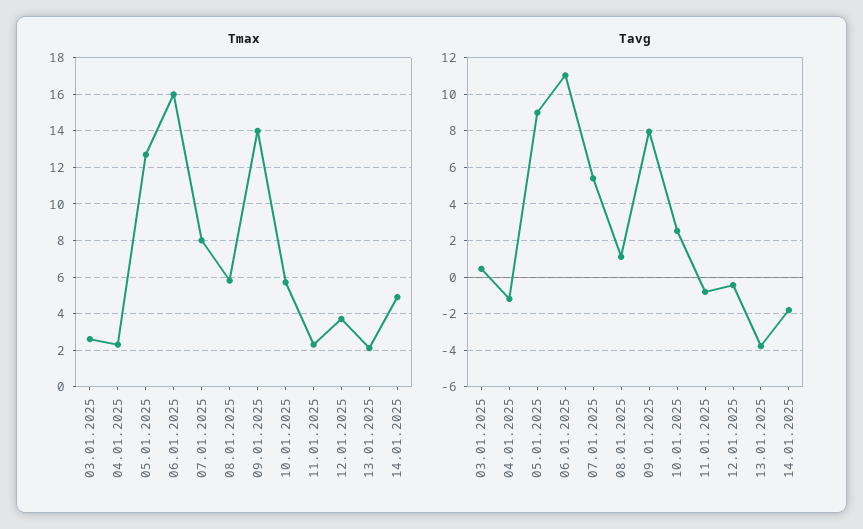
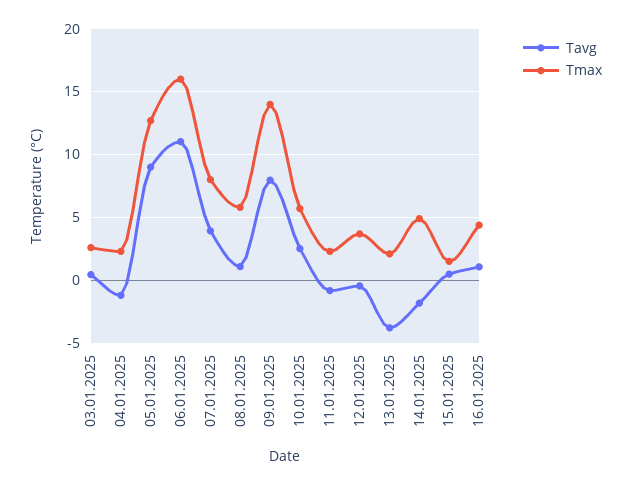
Tavg, 07.01.2025: 5.5 -> 4
Tavg, 15.01.2025: none -> 0.5
Tmax, 15.01.2025: none -> 1.5
Tavg, 16.01.2025: none -> 1
Tmax, 16.01.2025: none -> 4.5

